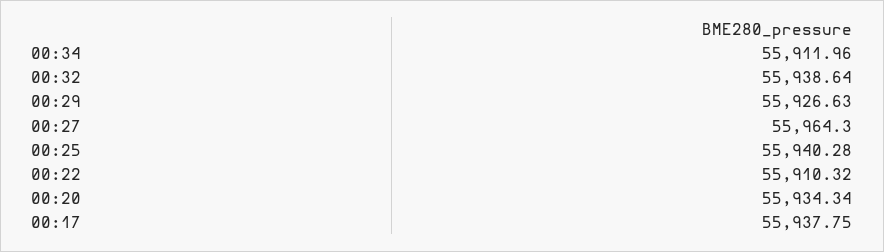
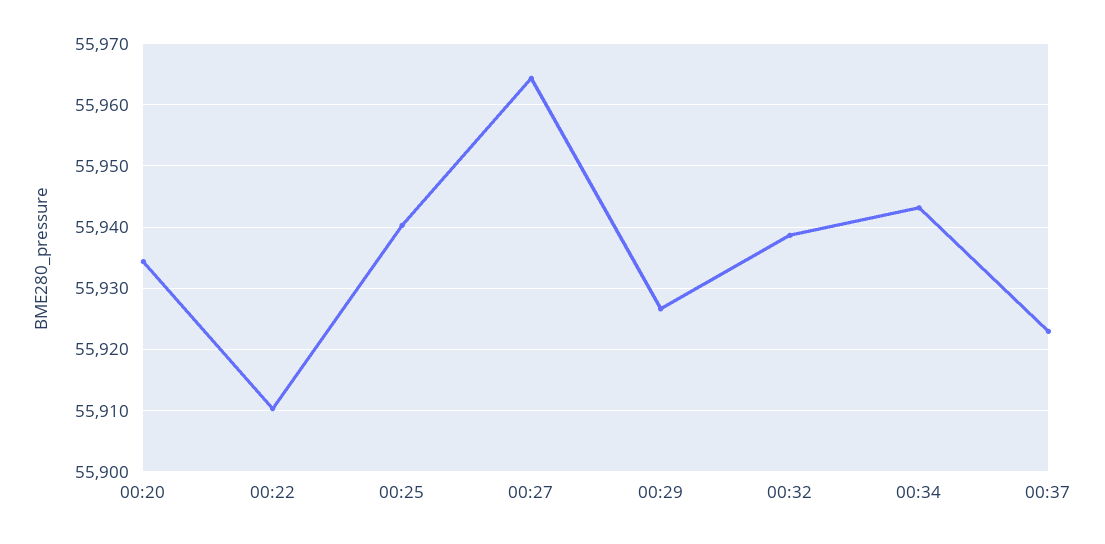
00:34: 55911.96 -> 55943
00:17: 55937.75 -> none
00:37: none -> 55923

